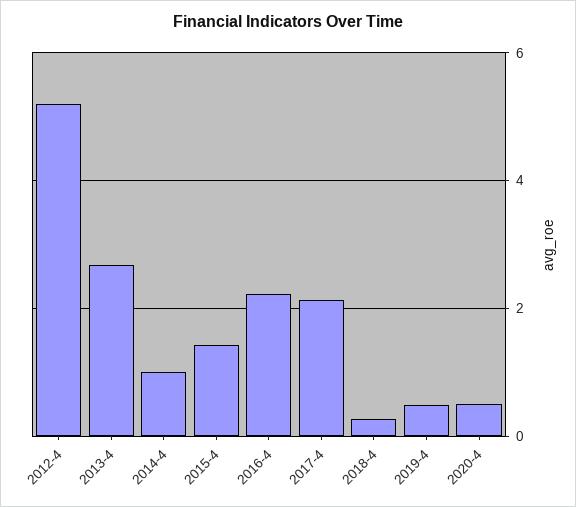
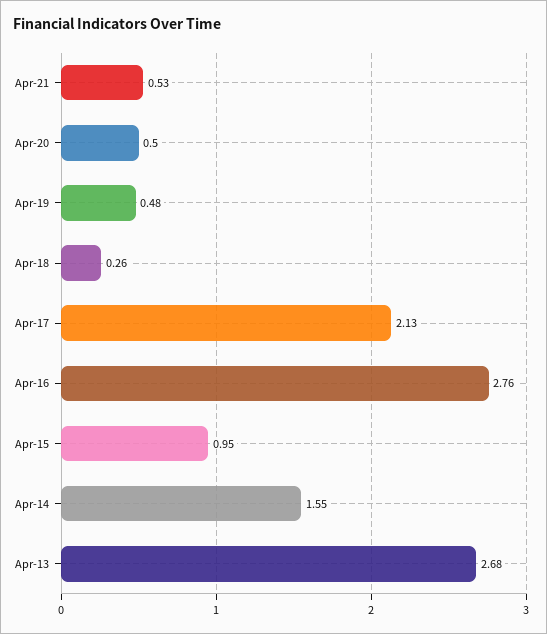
2012-4: 5.2 -> none
2014-4: 1 -> 1.55
2015-4: 1.4 -> 0.95
2016-4: 2.2 -> 2.76
Apr-21: none -> 0.53

